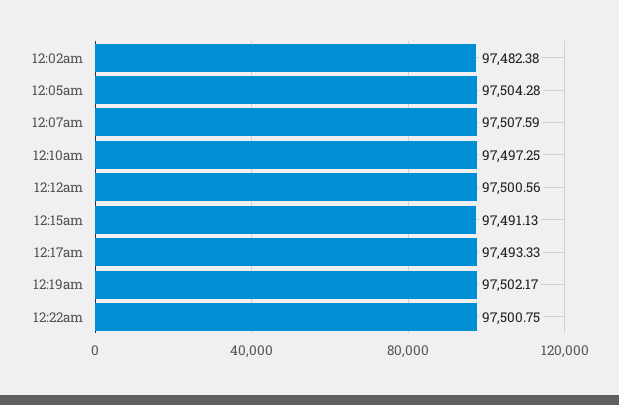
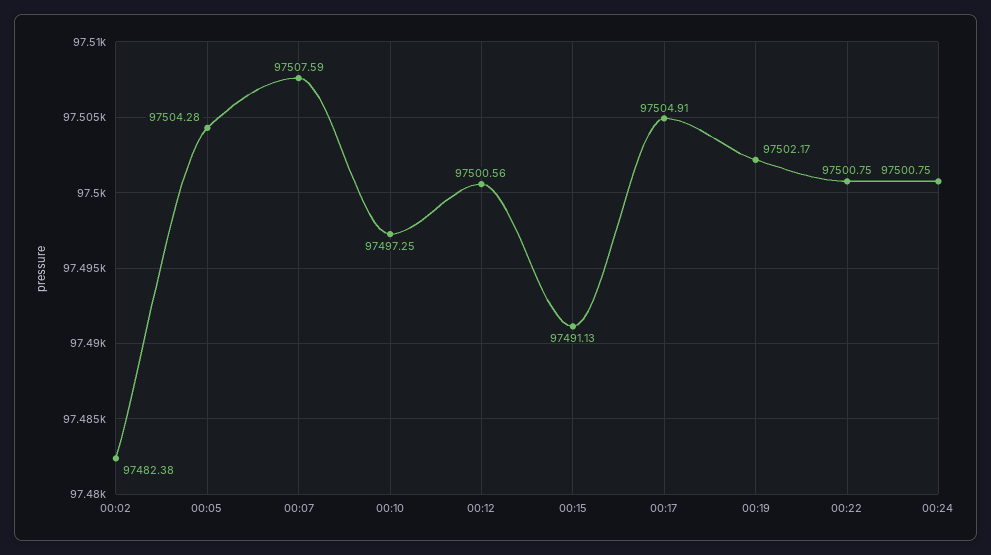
12:17am: 97493.33 -> 97504.91
00:24: none -> 97500.75

